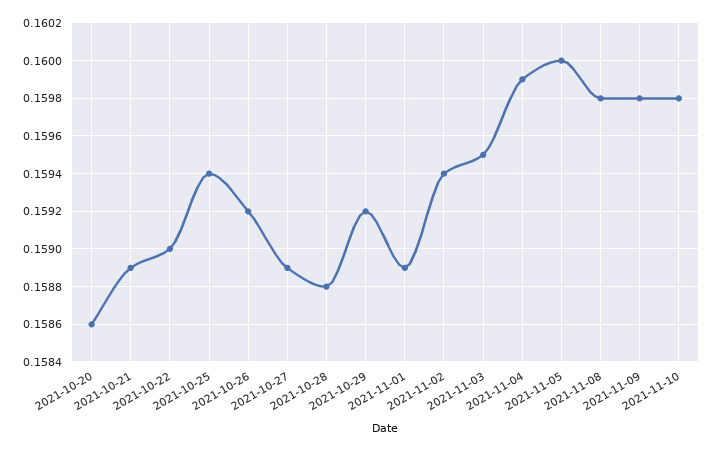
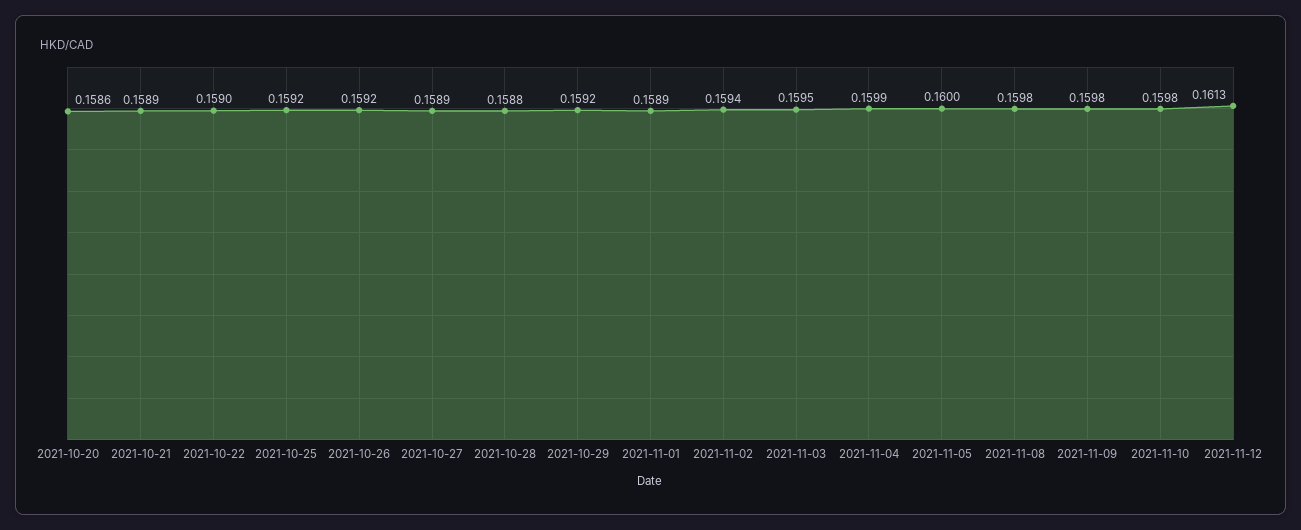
2021-10-25: 0.1594 -> 0.1592
2021-11-12: none -> 0.1613

